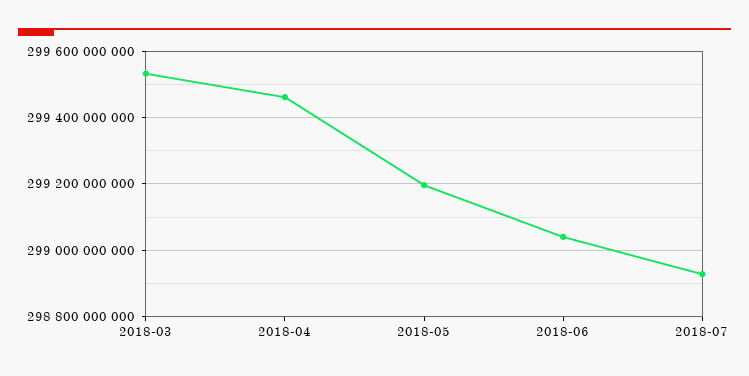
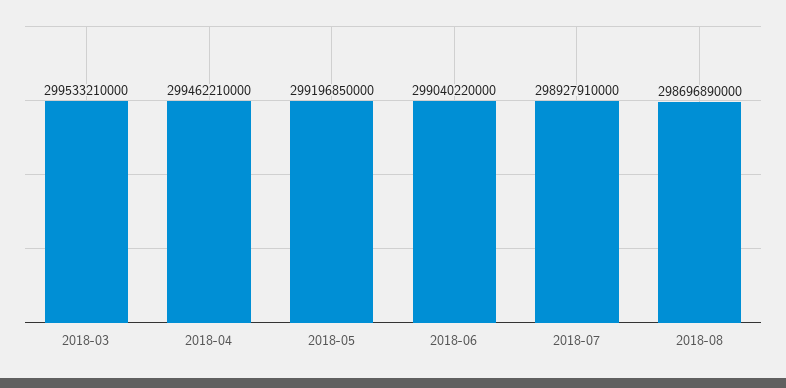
2018-08: none -> 298696890000

